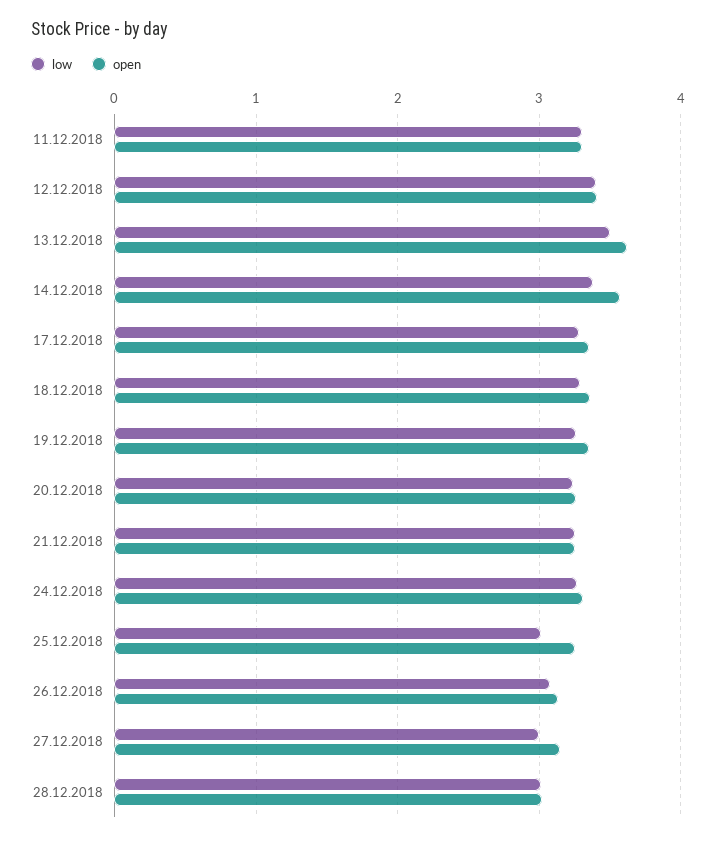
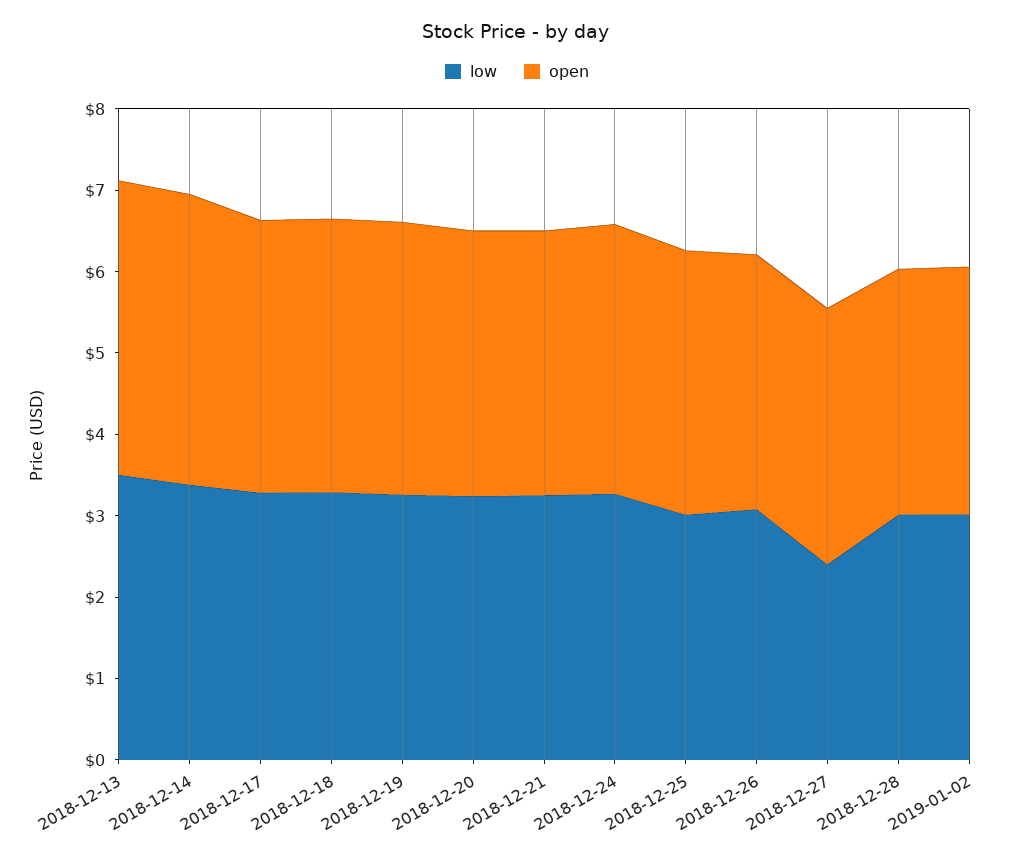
low, 11.12.2018: 3.3 -> none
open, 11.12.2018: 3.3 -> none
low, 12.12.2018: 3.4 -> none
open, 12.12.2018: 3.4 -> none
low, 27.12.2018: 3 -> 2.4
low, 2019-01-02: none -> 3
open, 2019-01-02: none -> 3

